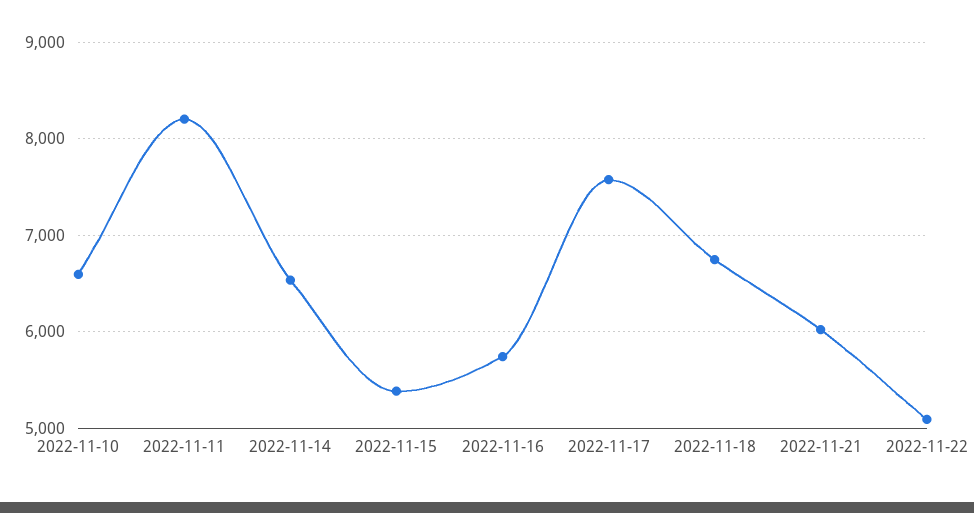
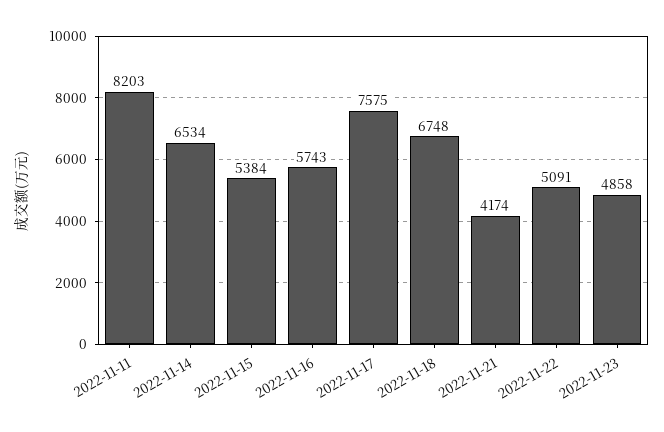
2022-11-10: 6600 -> none
2022-11-21: 6000 -> 4174
2022-11-23: none -> 4858

